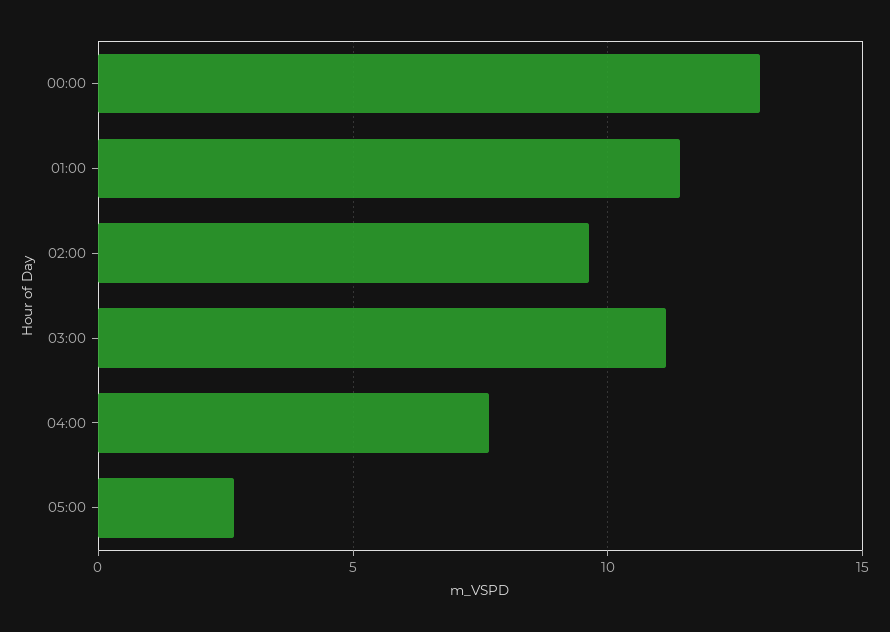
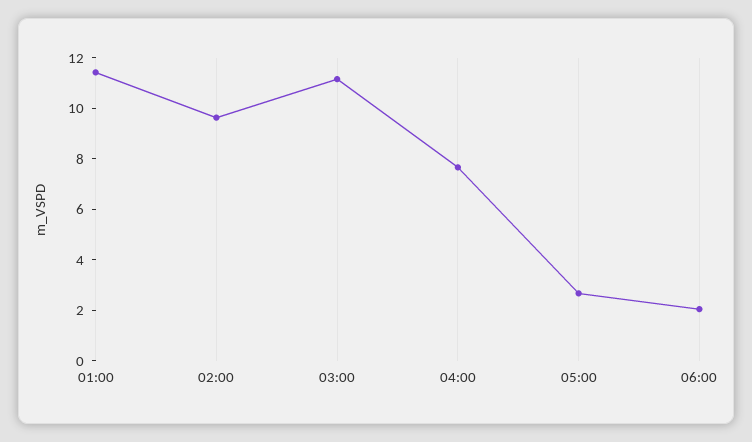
00:00: 13 -> none
06:00: none -> 2

